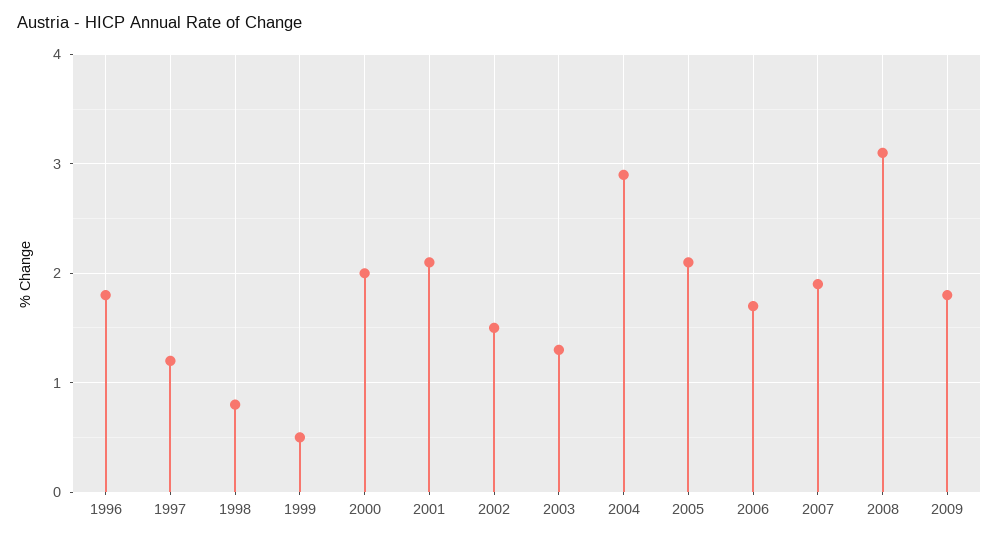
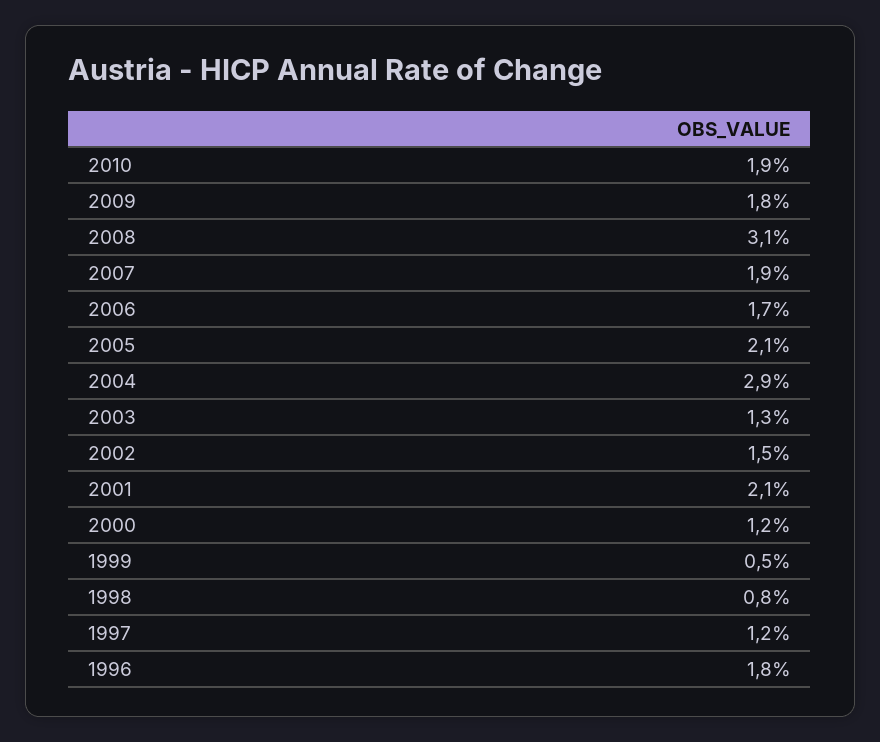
2000: 2 -> 1.2
2010: none -> 1.9

